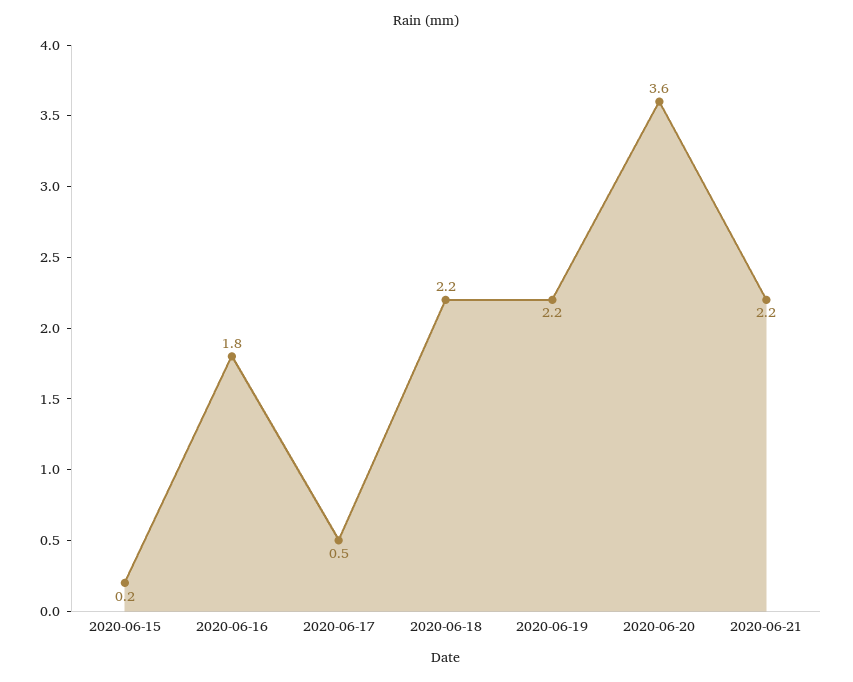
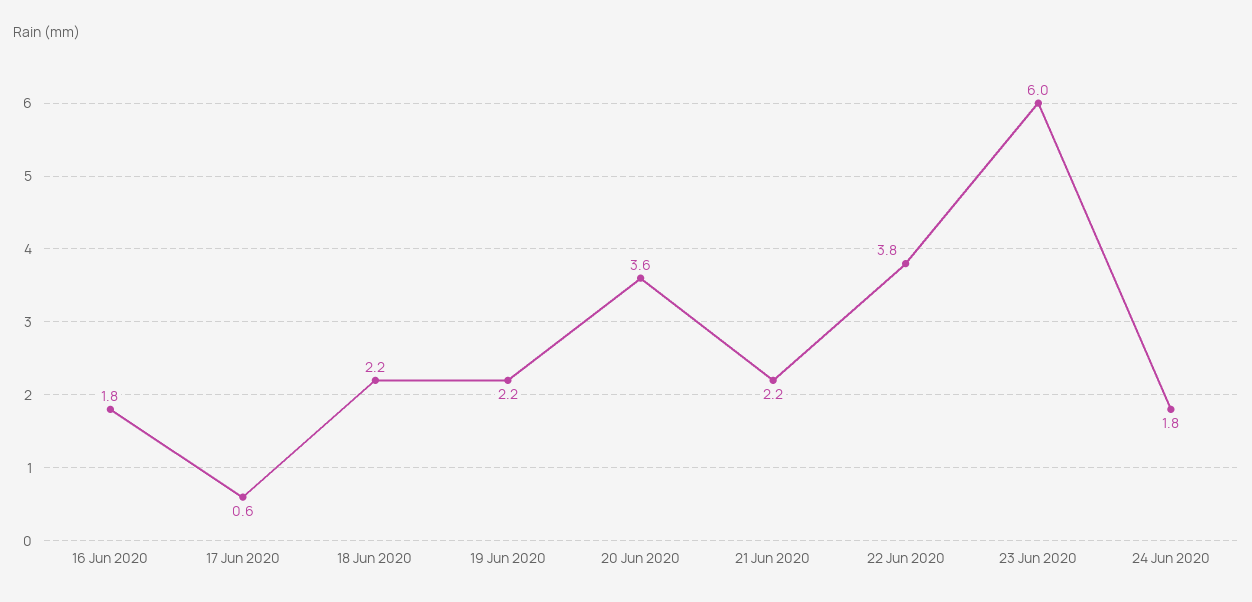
2020-06-15: 0.2 -> none
2020-06-17: 0.5 -> 0.6
22 Jun 2020: none -> 3.8
23 Jun 2020: none -> 6
24 Jun 2020: none -> 1.8

